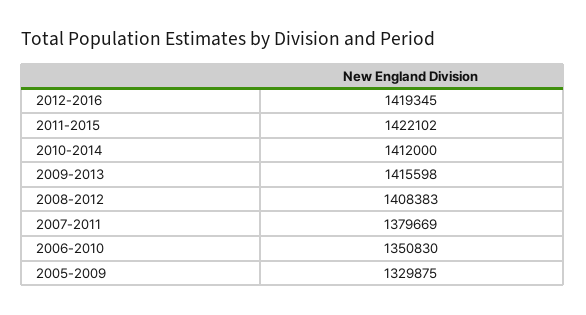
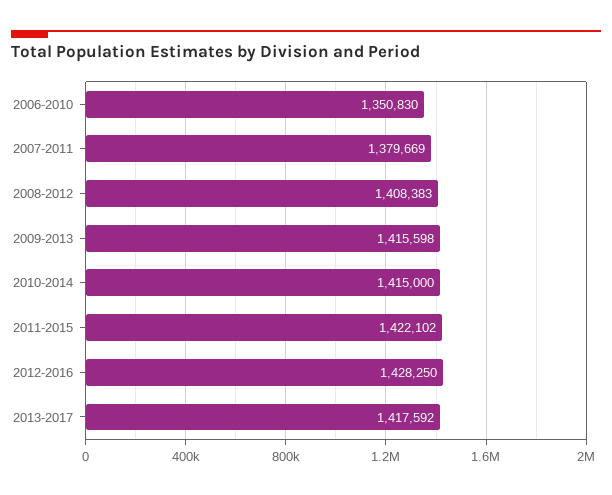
2012-2016: 1419345 -> 1428250
2010-2014: 1412000 -> 1415000
2005-2009: 1329875 -> none
2013-2017: none -> 1417592

